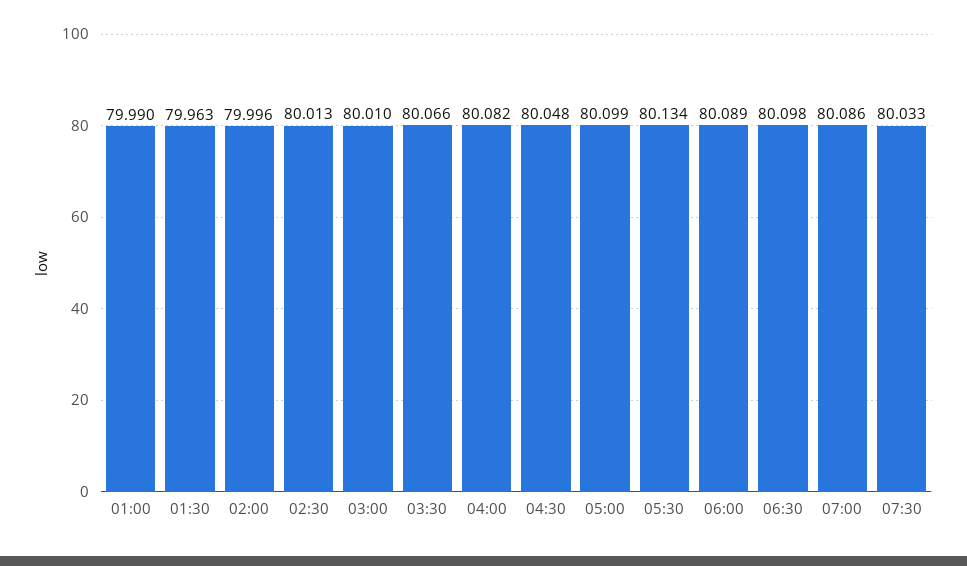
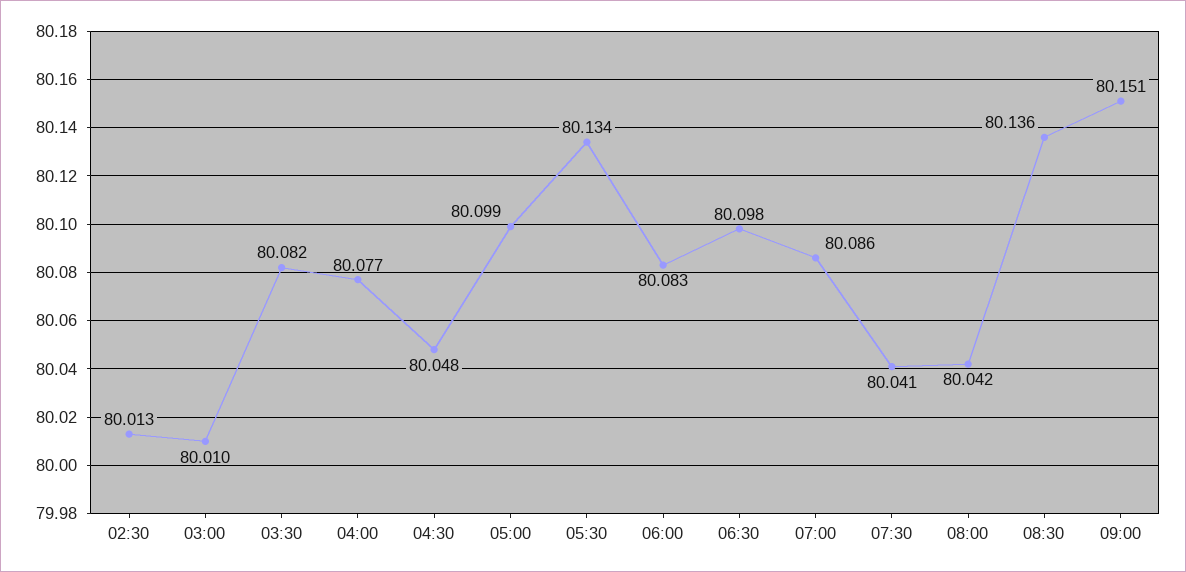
01:00: 79.99 -> none
01:30: 79.963 -> none
02:00: 79.996 -> none
03:30: 80.066 -> 80.082
04:00: 80.082 -> 80.077
06:00: 80.089 -> 80.083
07:30: 80.033 -> 80.041
08:00: none -> 80.042
08:30: none -> 80.136
09:00: none -> 80.151

